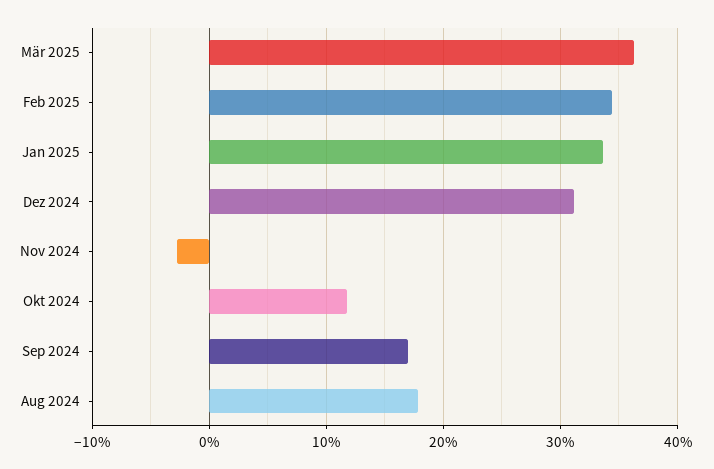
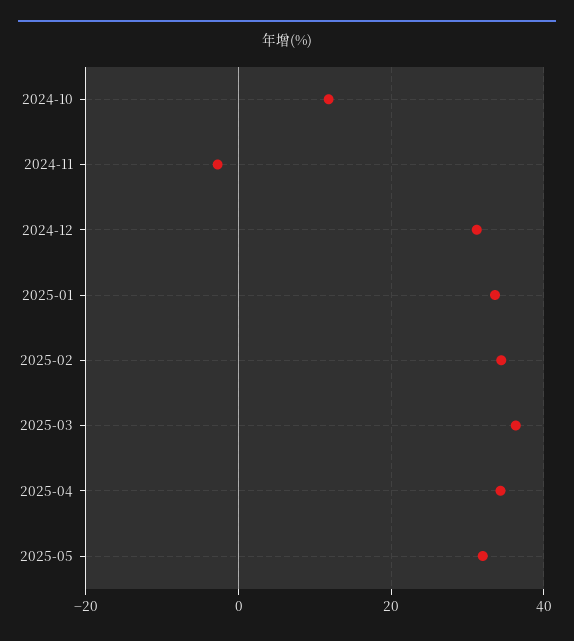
Sep 2024: 17 -> none
Aug 2024: 18 -> none
2025-04: none -> 34
2025-05: none -> 32

